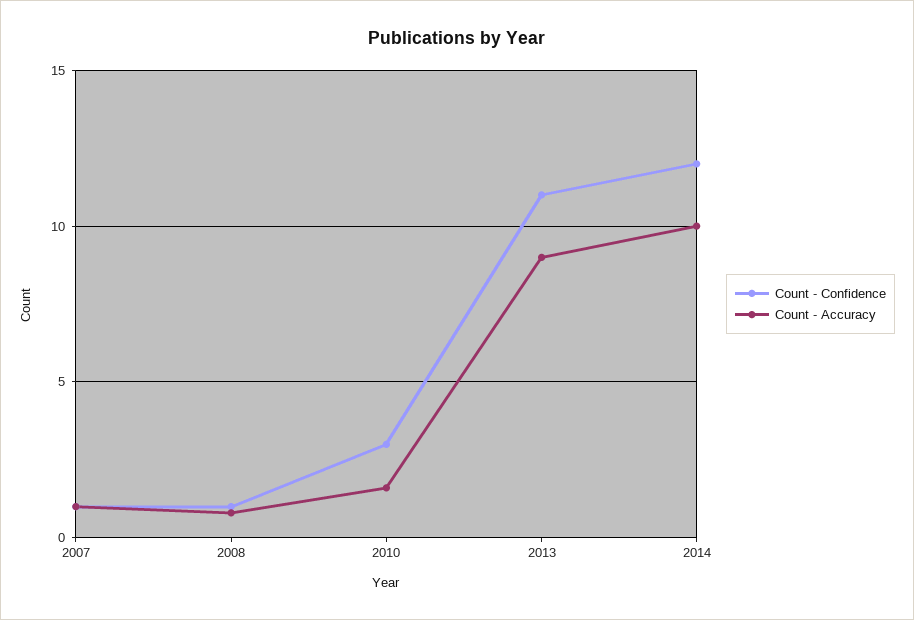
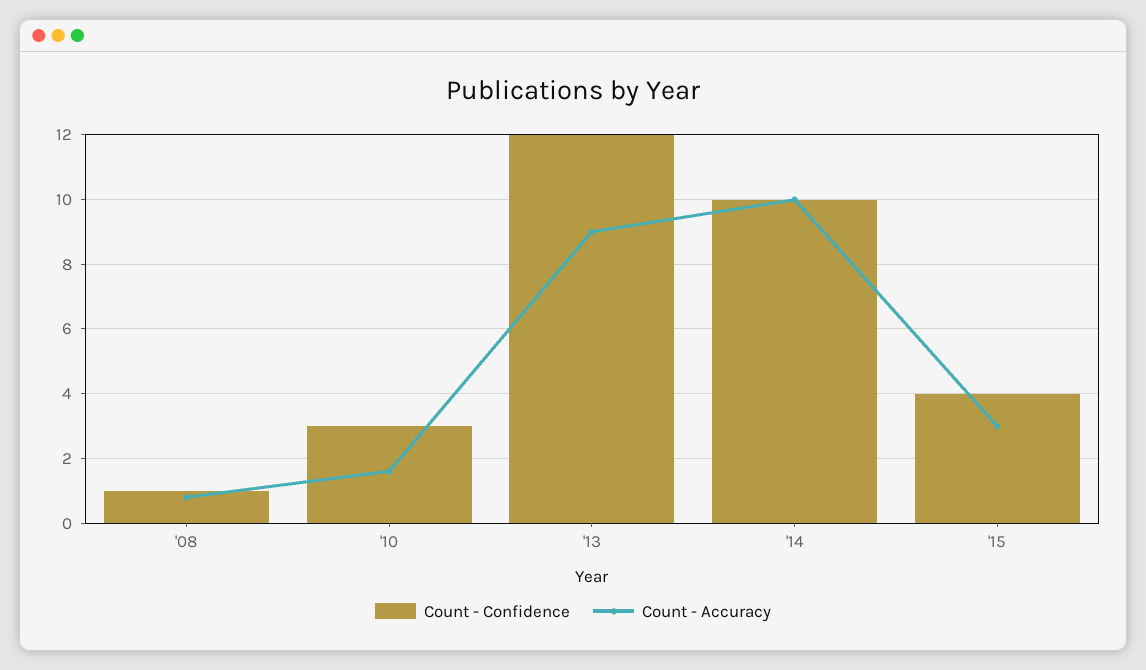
Count - Confidence, 2007: 1 -> none
Count - Accuracy, 2007: 1 -> none
Count - Confidence, 2013: 11 -> 12
Count - Confidence, 2014: 12 -> 10
Count - Confidence, '15: none -> 4
Count - Accuracy, '15: none -> 3

